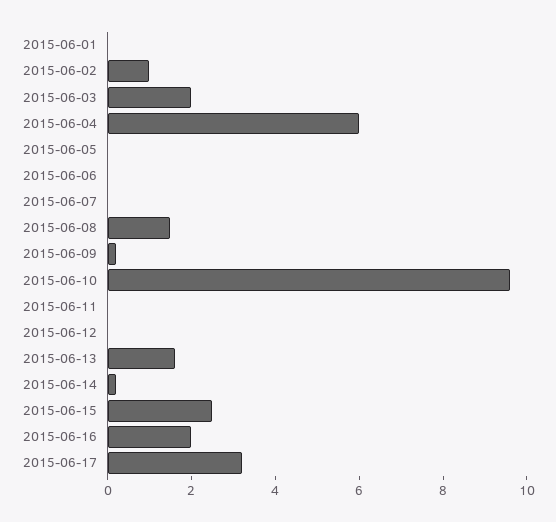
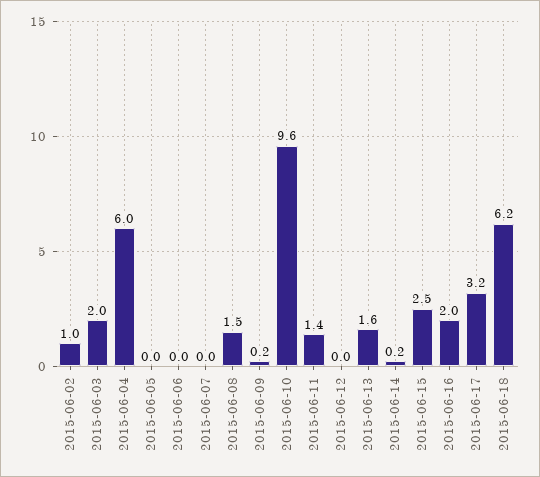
2015-06-01: 0 -> none
2015-06-11: 0 -> 1.4
2015-06-18: none -> 6.2

